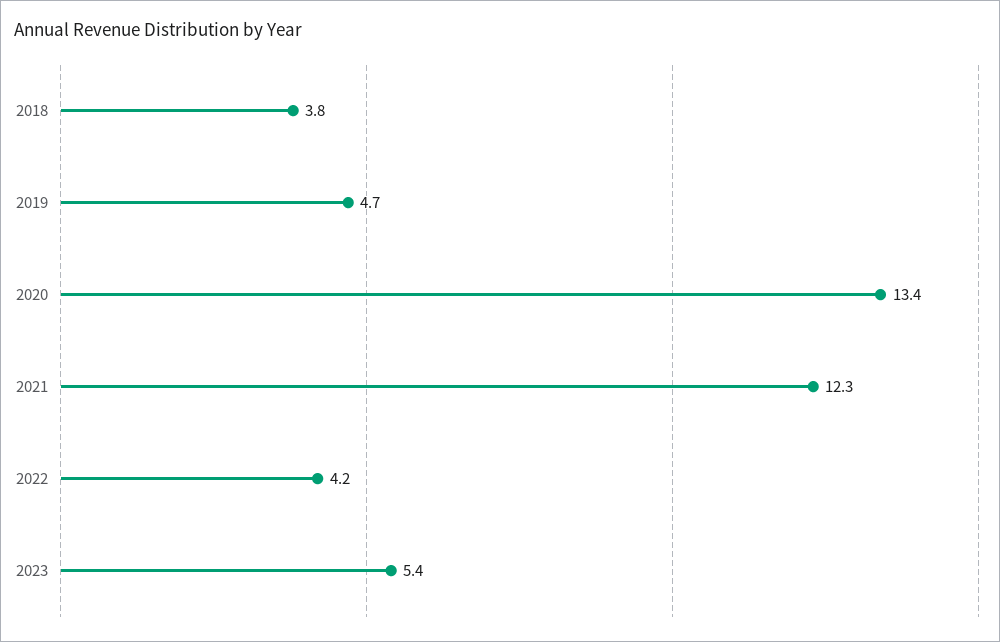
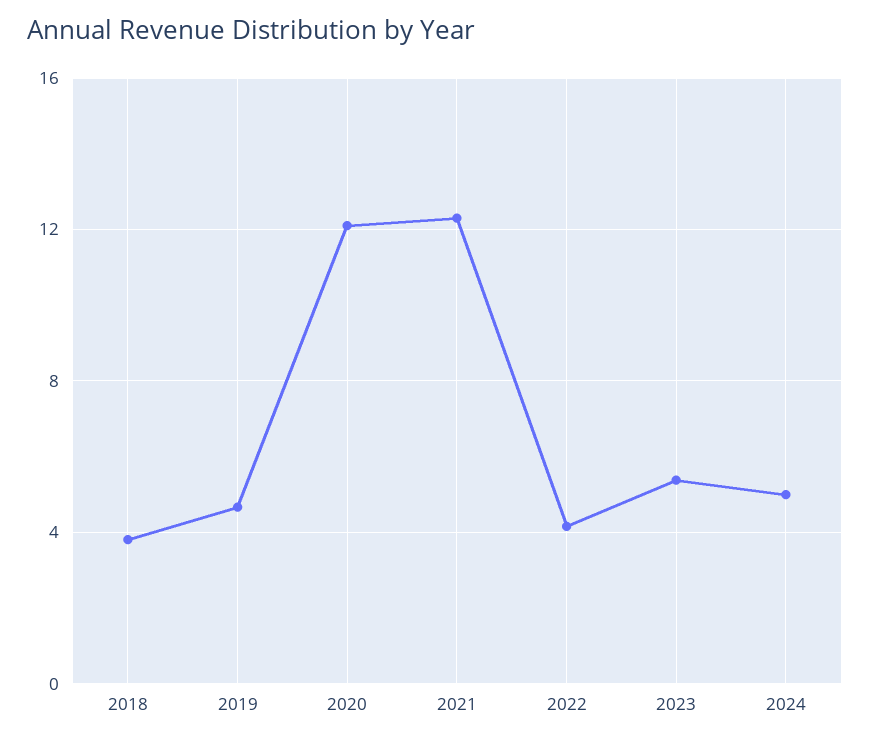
2020: 13.4 -> 12
2024: none -> 5

